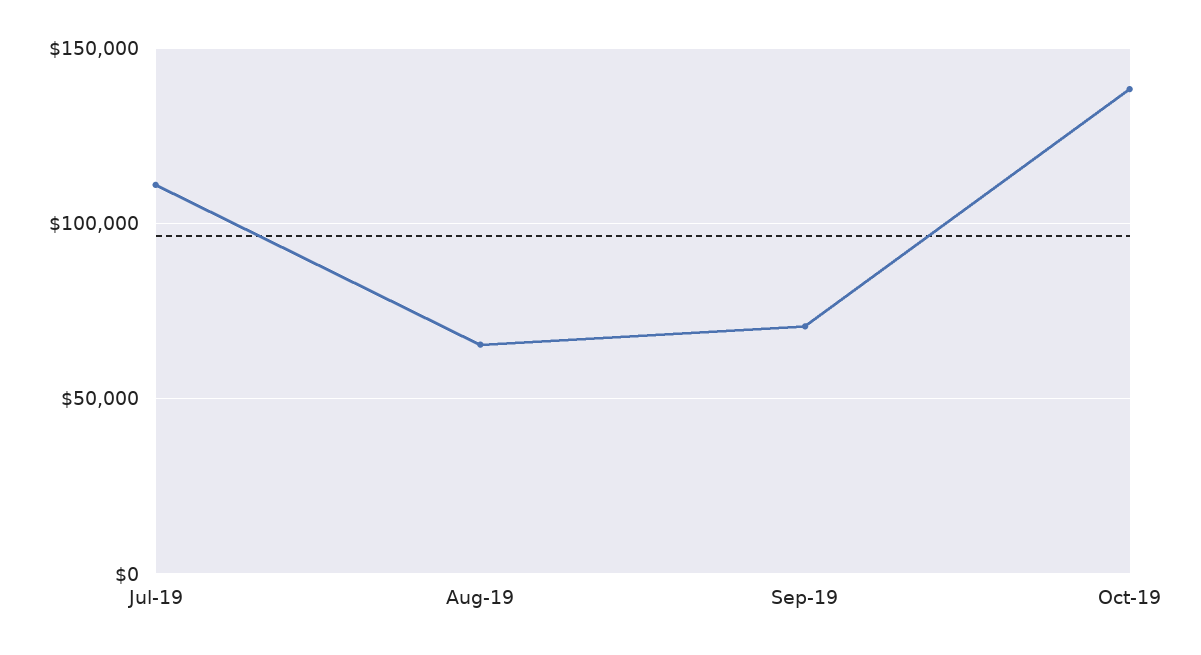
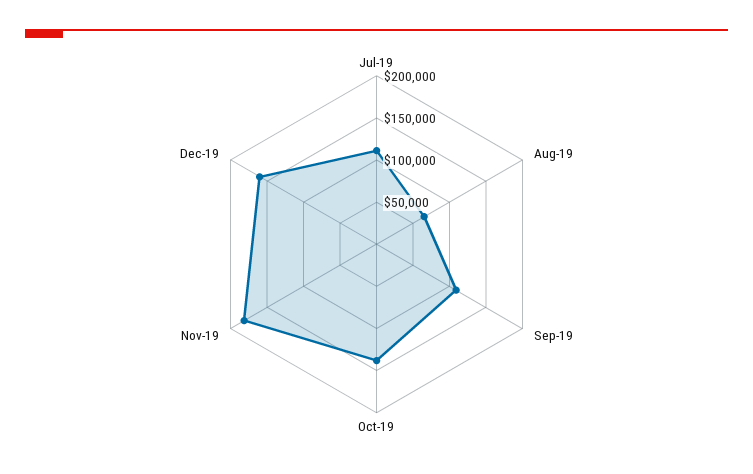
Sep-19: 70000 -> 110000
Nov-19: none -> 180000
Dec-19: none -> 160000

